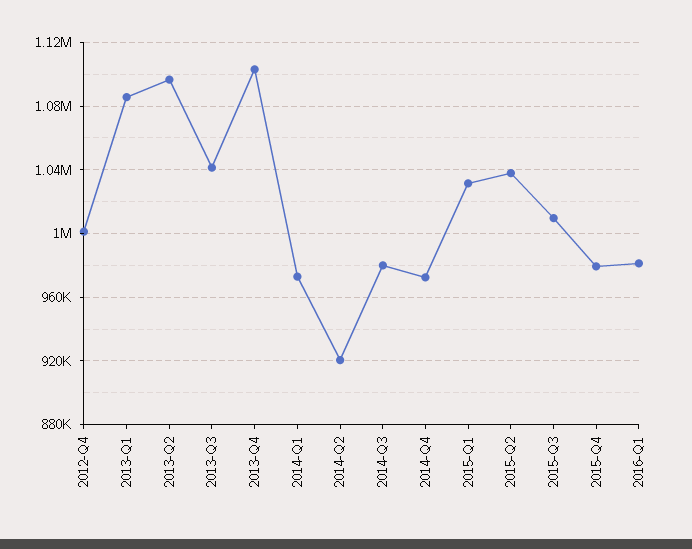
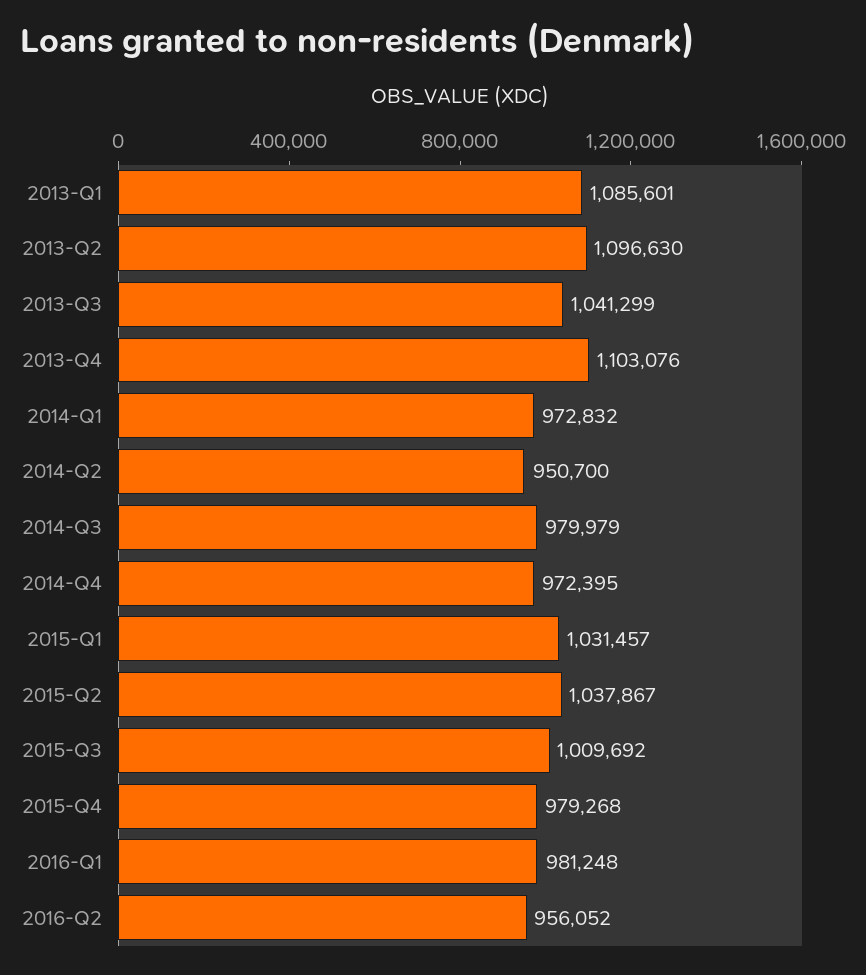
2012-Q4: 1000000 -> none
2014-Q2: 920000 -> 950700
2016-Q2: none -> 956052

